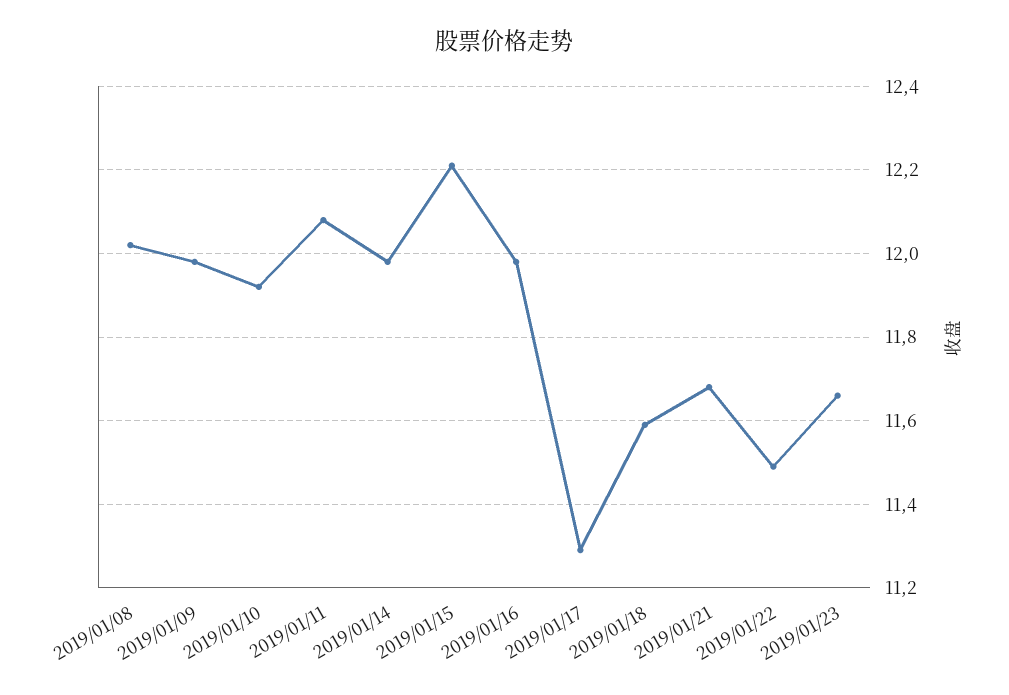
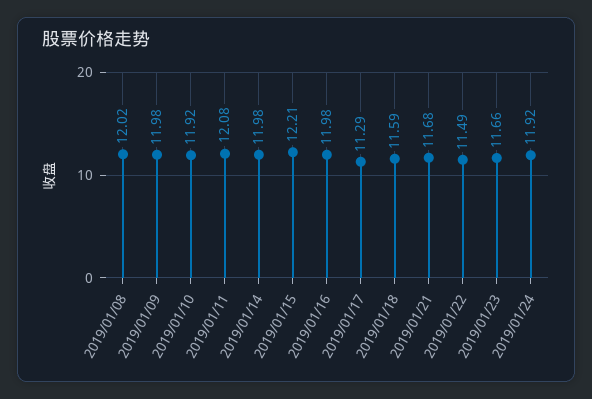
2019/01/24: none -> 11.92

